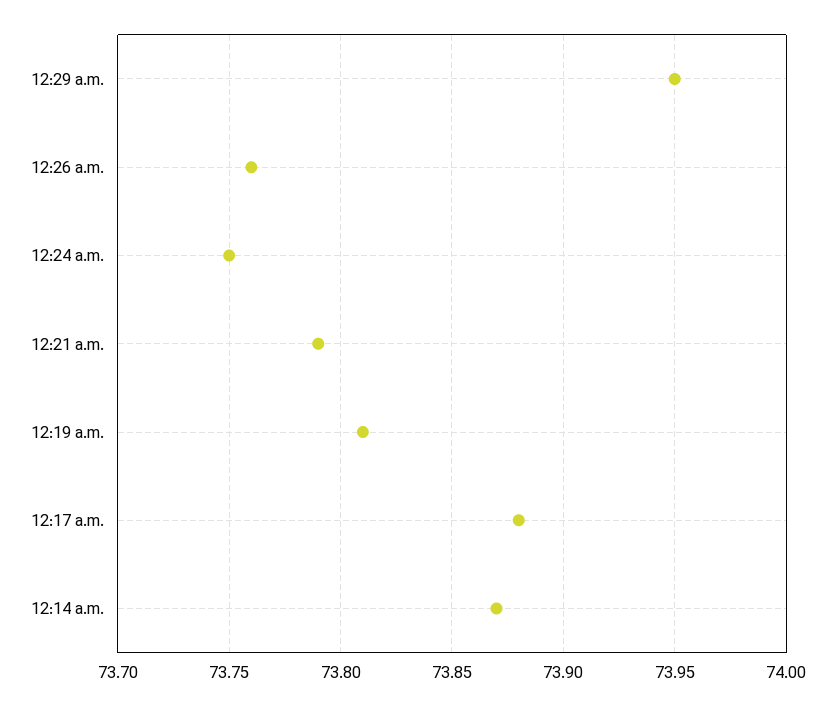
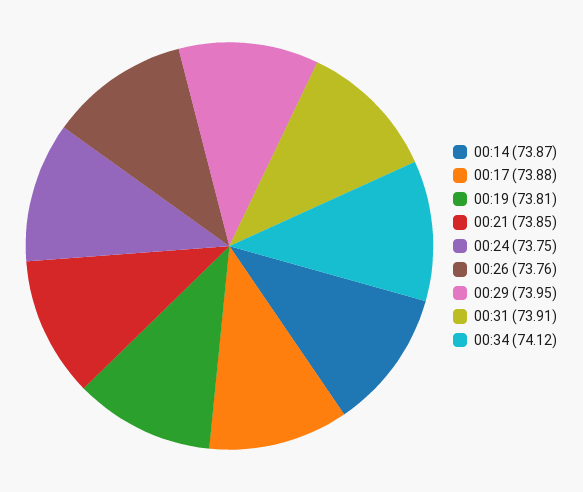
12:21 a.m.: 73.79 -> 73.85
00:31: none -> 73.91
00:34: none -> 74.12

